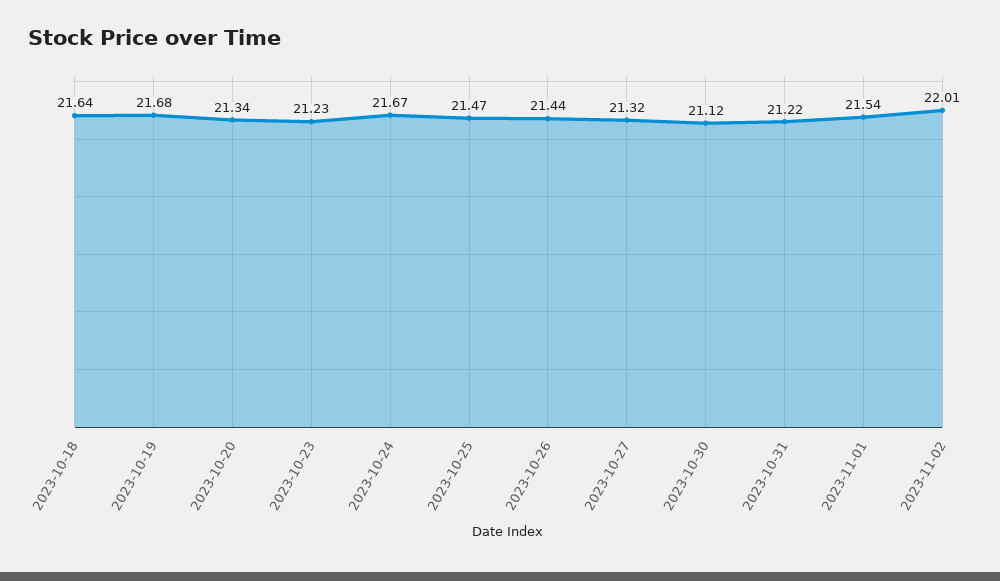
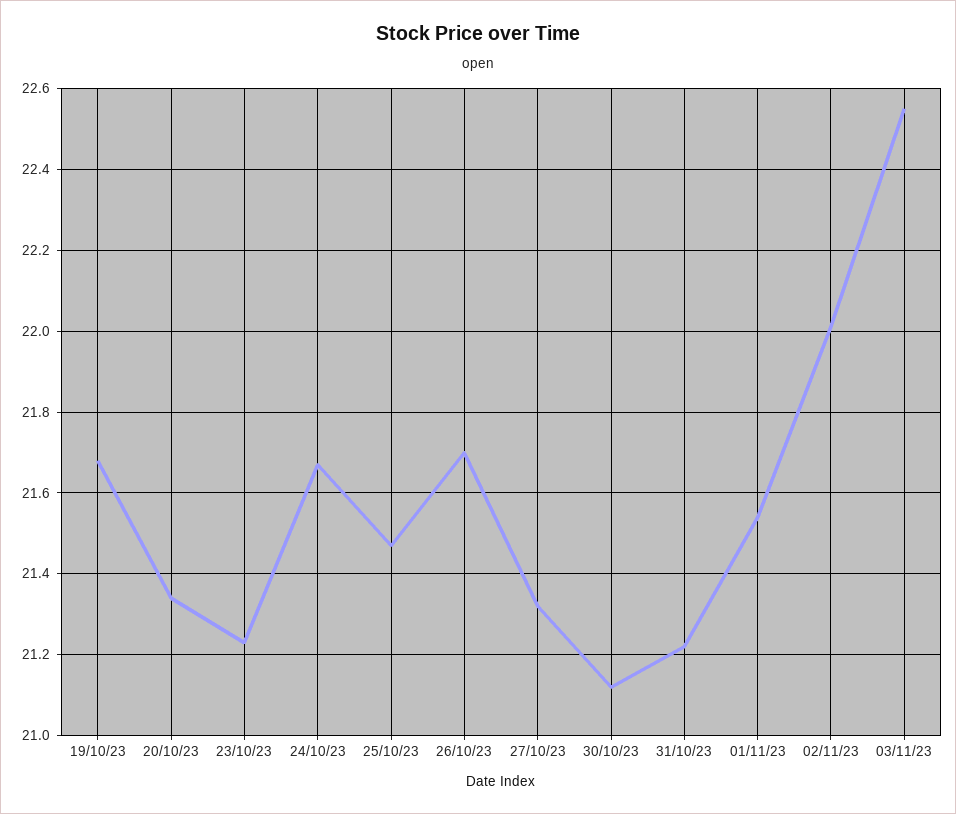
2023-10-18: 21.64 -> none
2023-10-26: 21.44 -> 21.7
03/11/23: none -> 22.55

